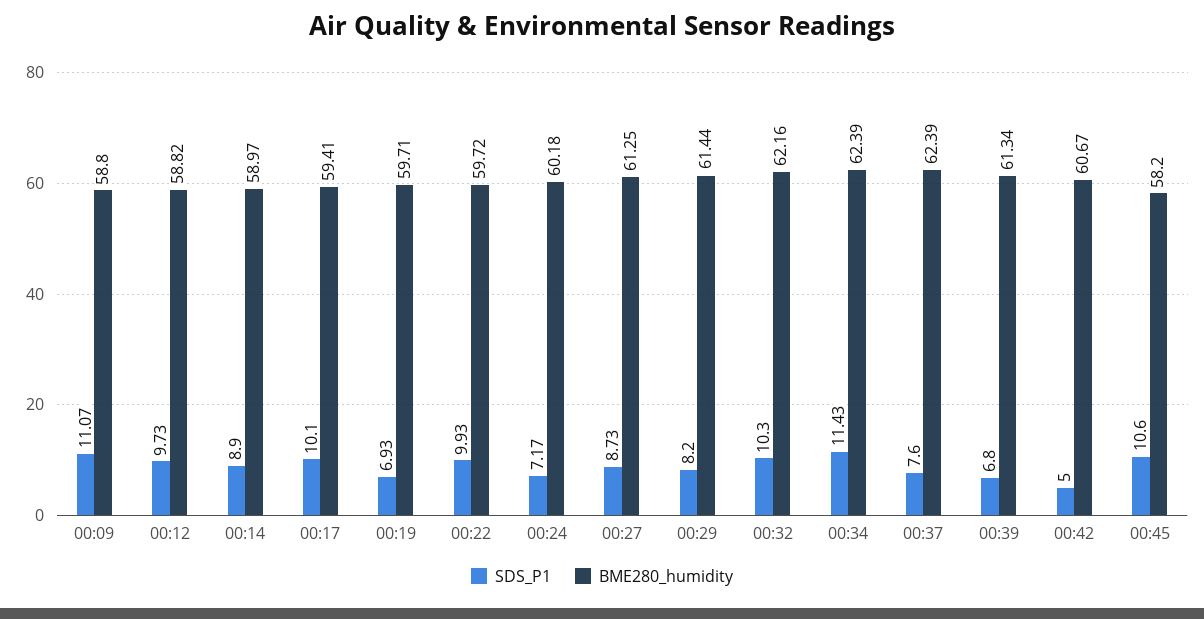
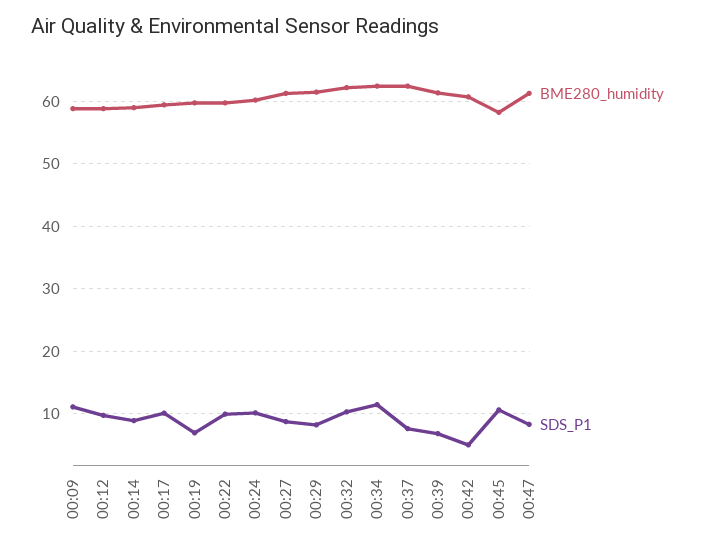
SDS_P1, 00:24: 7.17 -> 10
BME280_humidity, 00:47: none -> 61
SDS_P1, 00:47: none -> 8

